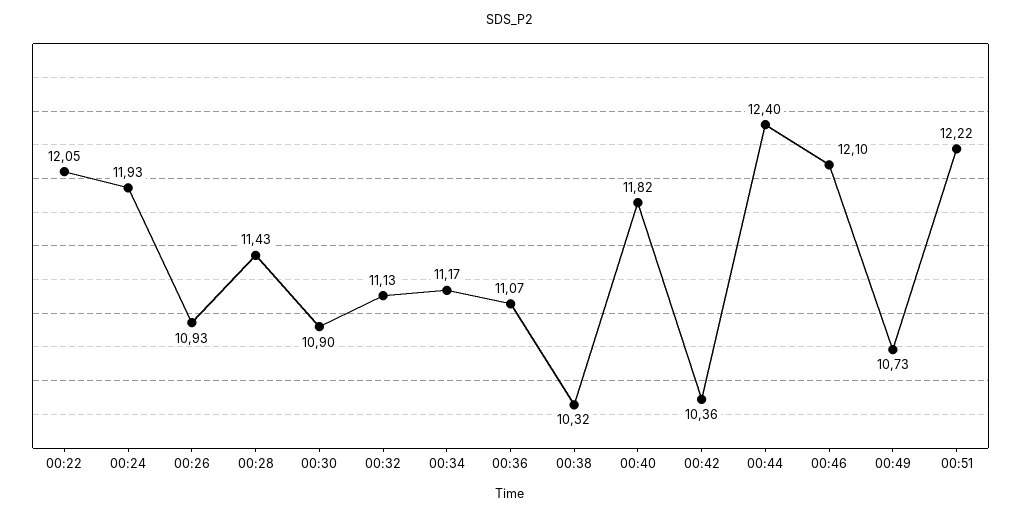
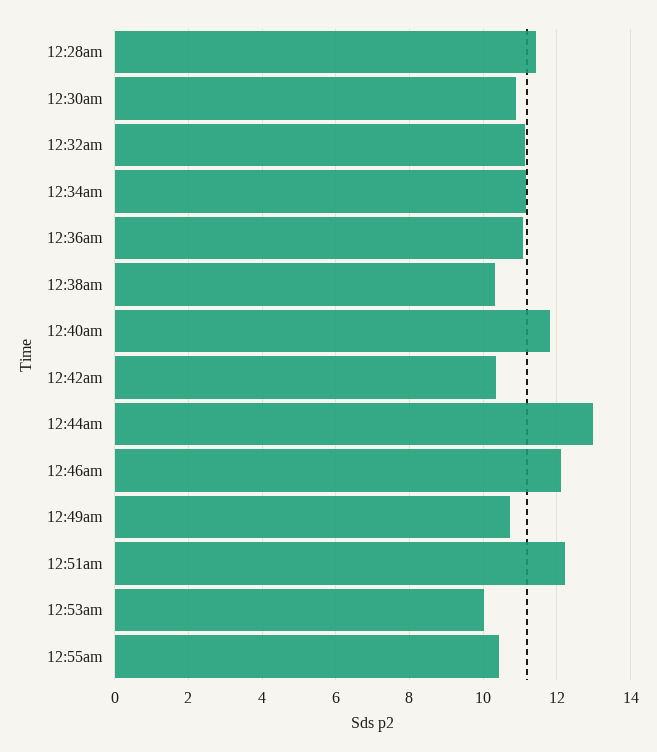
00:22: 12.05 -> none
00:24: 11.93 -> none
00:26: 10.93 -> none
00:44: 12.4 -> 13
12:53am: none -> 10
12:55am: none -> 10.4

